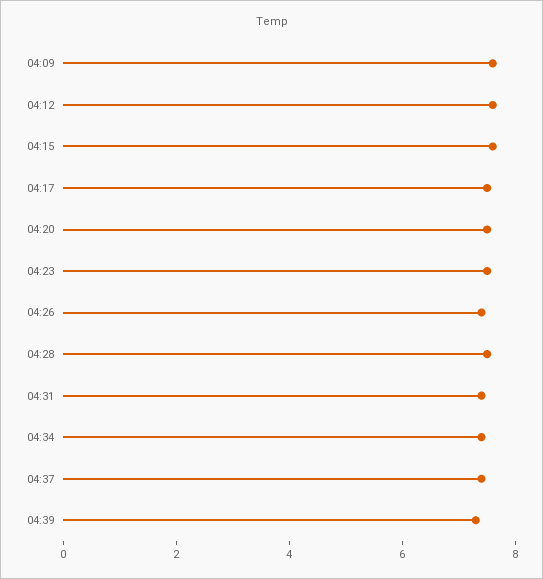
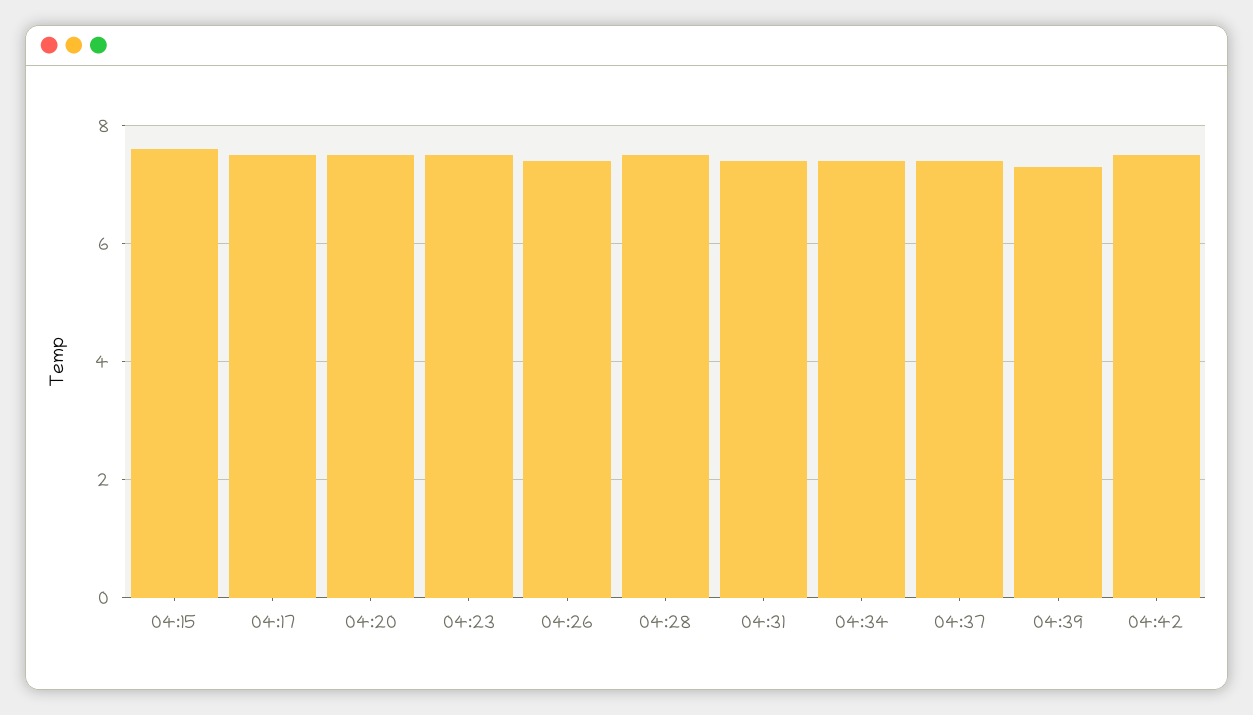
04:09: 7.5 -> none
04:12: 7.5 -> none
04:42: none -> 7.5

